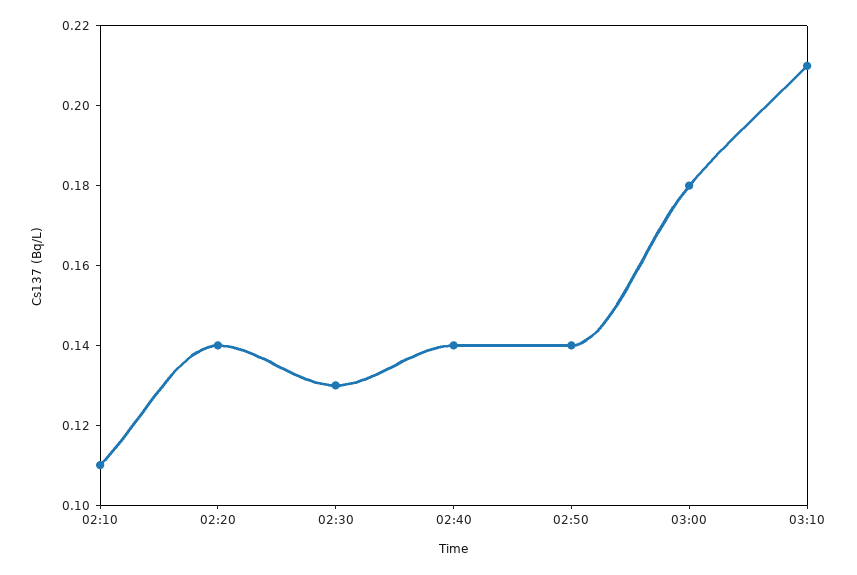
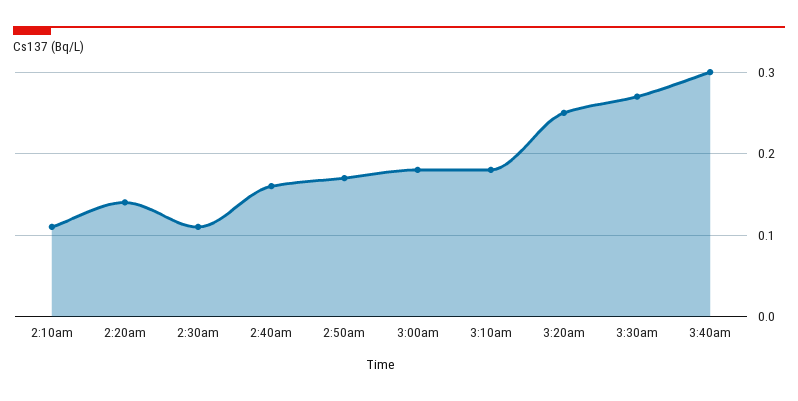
02:30: 0.13 -> 0.11
02:40: 0.14 -> 0.16
02:50: 0.14 -> 0.17
03:10: 0.21 -> 0.18
3:20am: none -> 0.25
3:30am: none -> 0.27
3:40am: none -> 0.3

